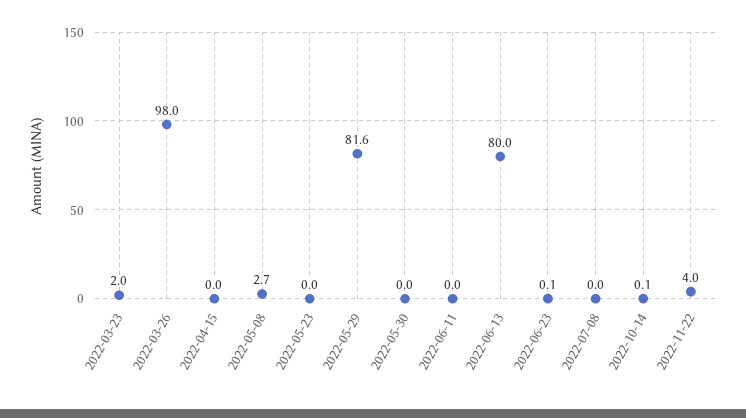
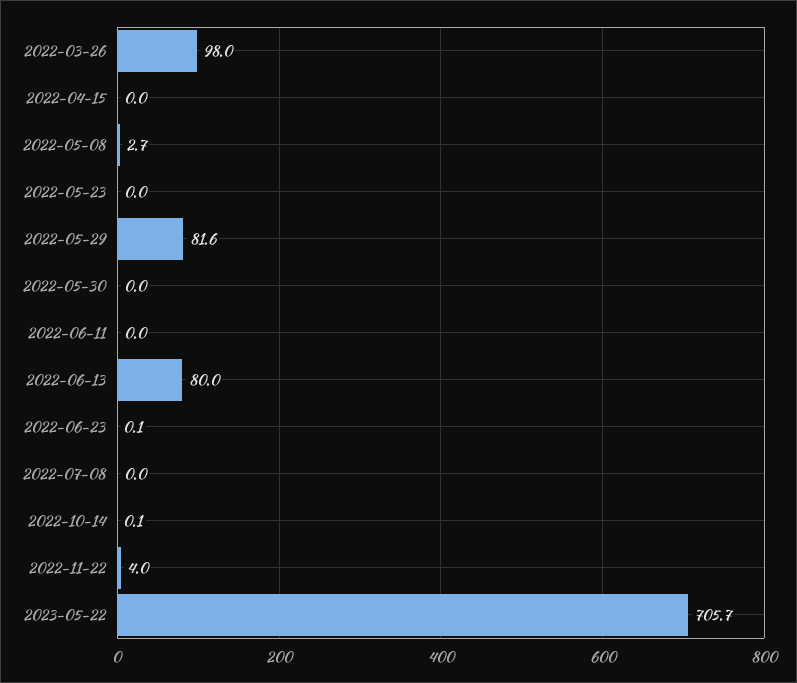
2022-03-23: 2 -> none
2023-05-22: none -> 705.7

